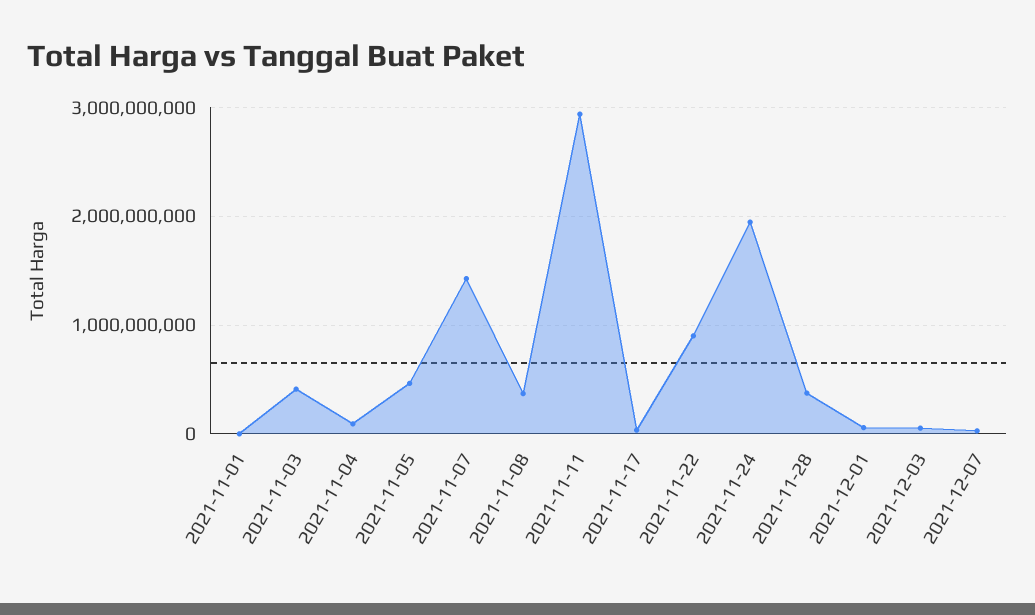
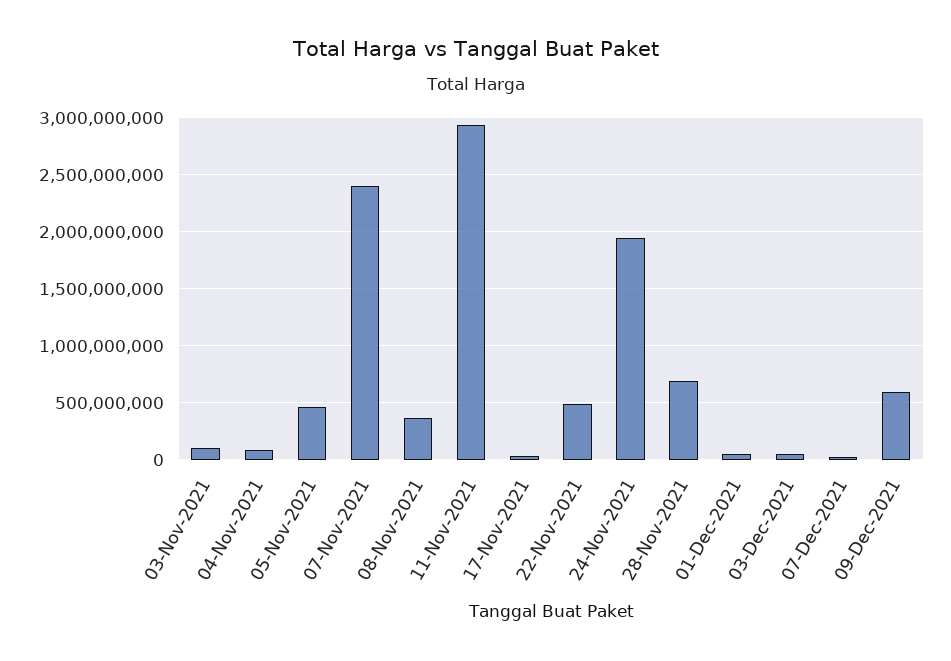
2021-11-01: 0 -> none
2021-11-03: 400000000 -> 100000000
2021-11-07: 1400000000 -> 2400000000
2021-11-22: 900000000 -> 500000000
2021-11-28: 400000000 -> 700000000
09-Dec-2021: none -> 600000000

